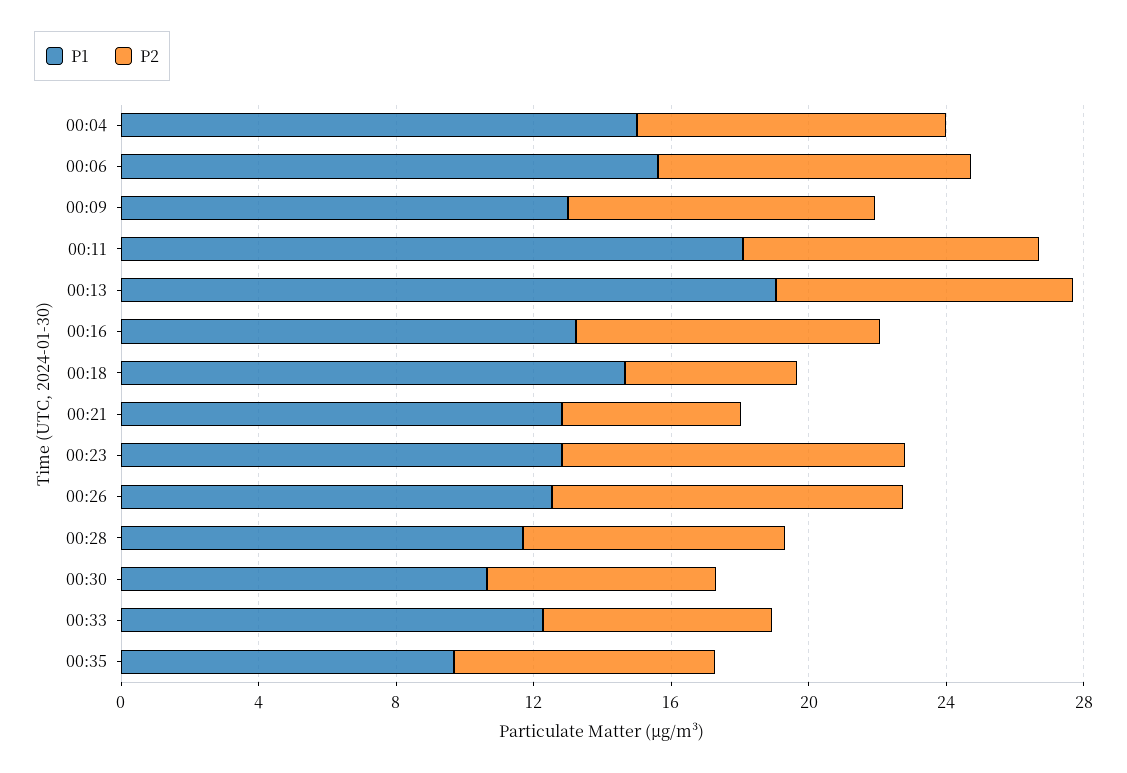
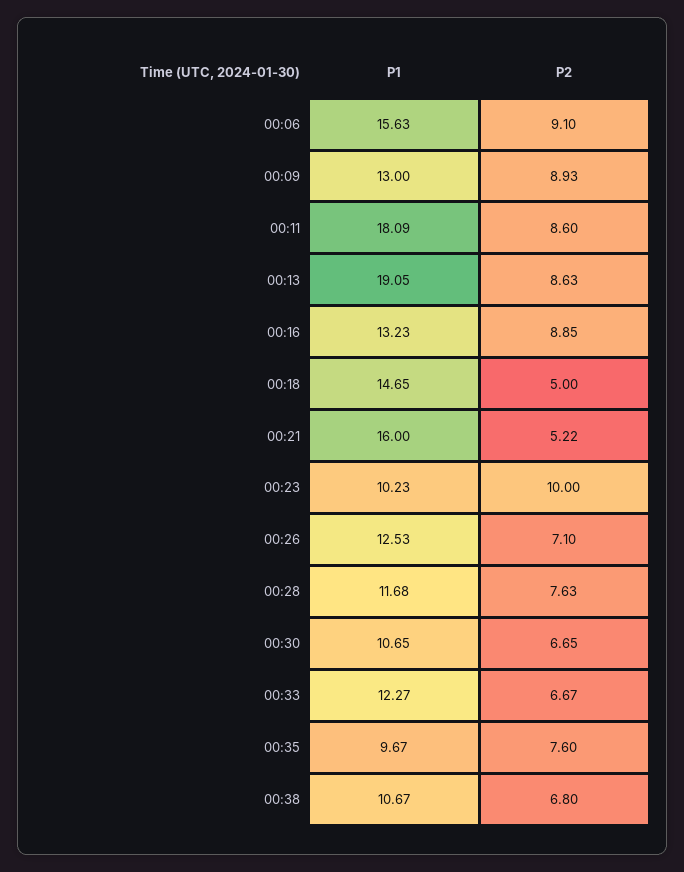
P1, 00:04: 15 -> none
P2, 00:04: 9 -> none
P1, 00:21: 13 -> 16
P1, 00:23: 13 -> 10.23
P2, 00:26: 10 -> 7.1
P1, 00:38: none -> 10.67
P2, 00:38: none -> 6.8

